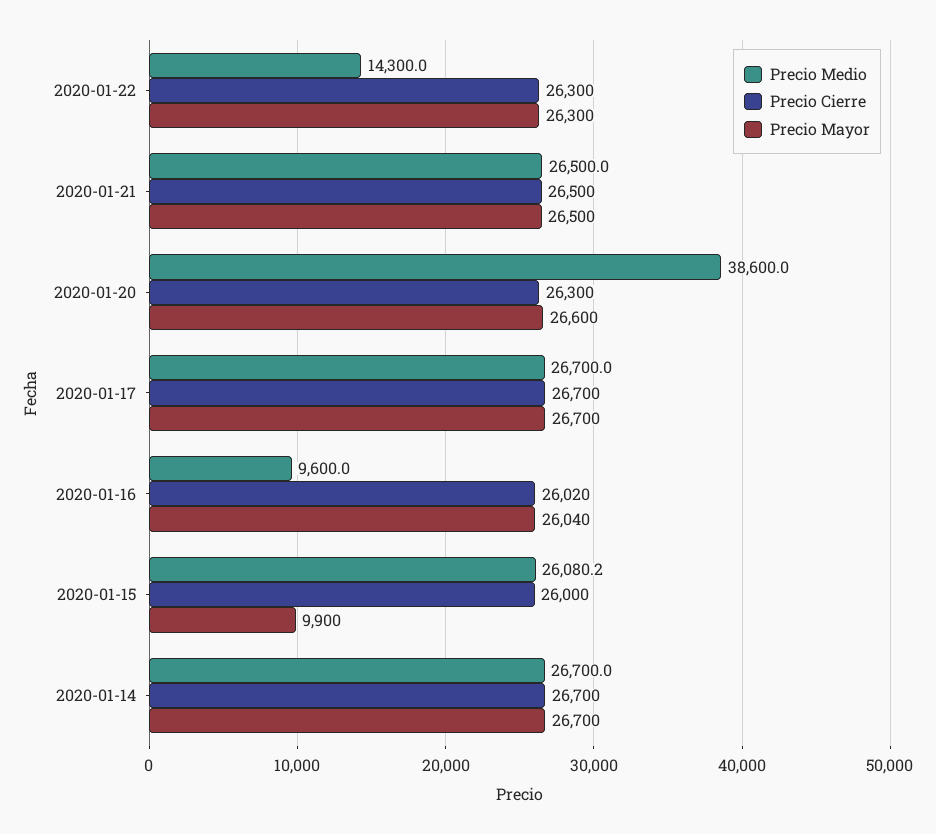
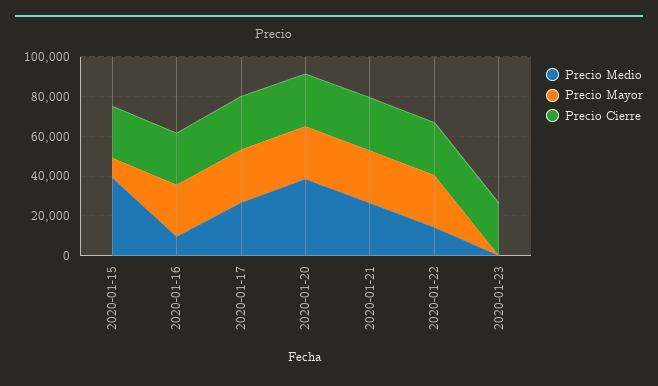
Precio Medio, 2020-01-15: 26080.2 -> 40000
Precio Medio, 2020-01-14: 26700 -> none
Precio Cierre, 2020-01-14: 26700 -> none
Precio Mayor, 2020-01-14: 26700 -> none
Precio Medio, 2020-01-23: none -> 0
Precio Mayor, 2020-01-23: none -> 0
Precio Cierre, 2020-01-23: none -> 25000

